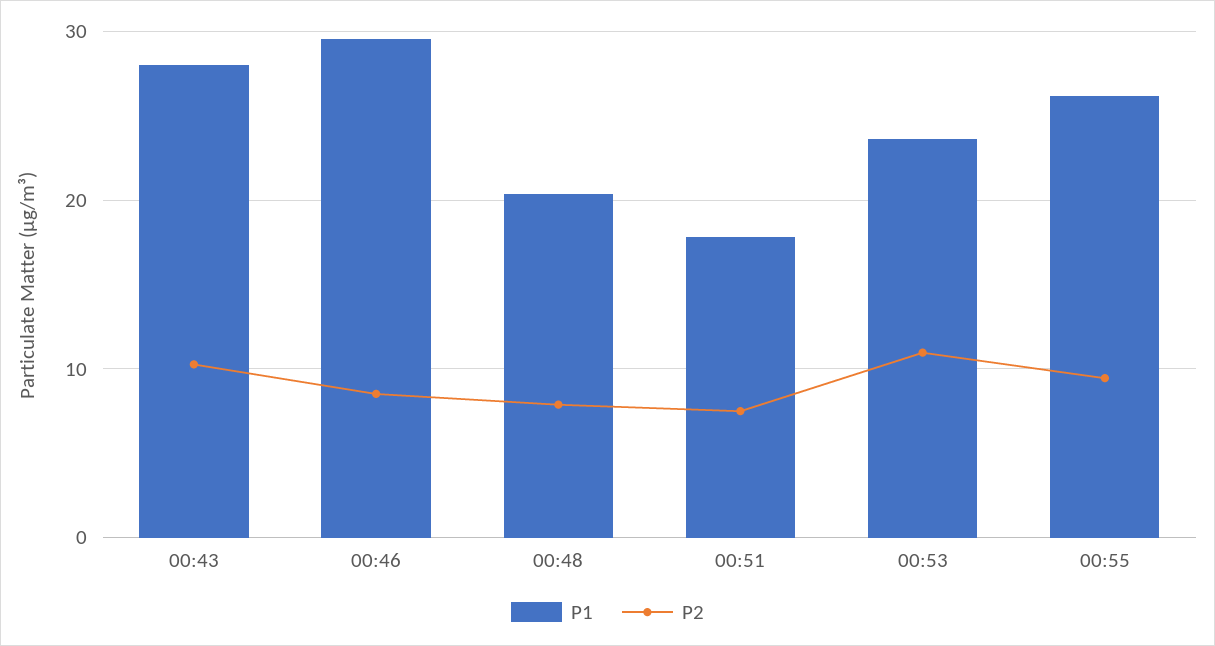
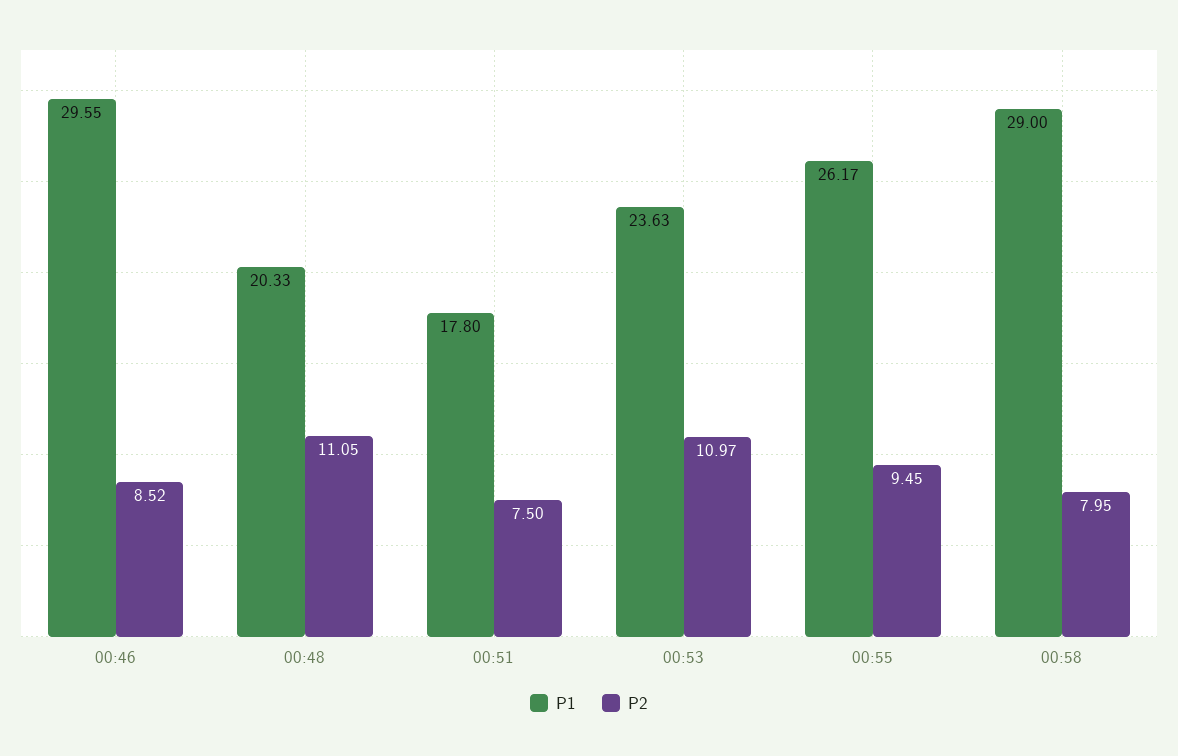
P1, 00:43: 28 -> none
P2, 00:43: 10 -> none
P2, 00:48: 8 -> 11.05
P1, 00:58: none -> 29
P2, 00:58: none -> 7.95

